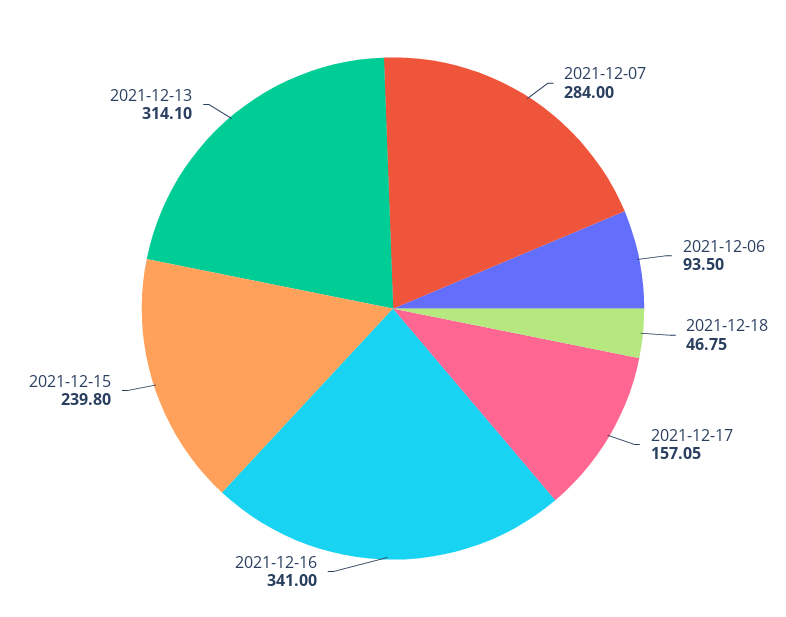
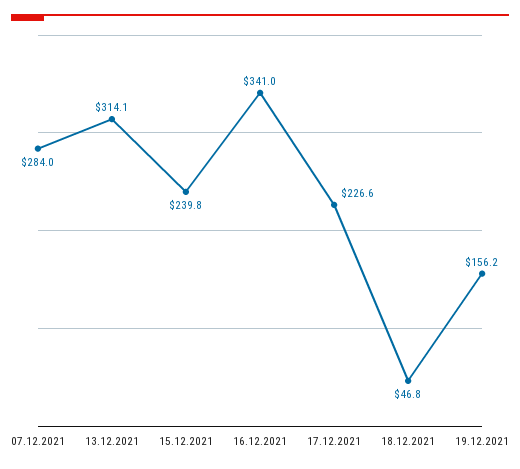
2021-12-06: 93.5 -> none
2021-12-17: 157.05 -> 226.6
19.12.2021: none -> 156.2

